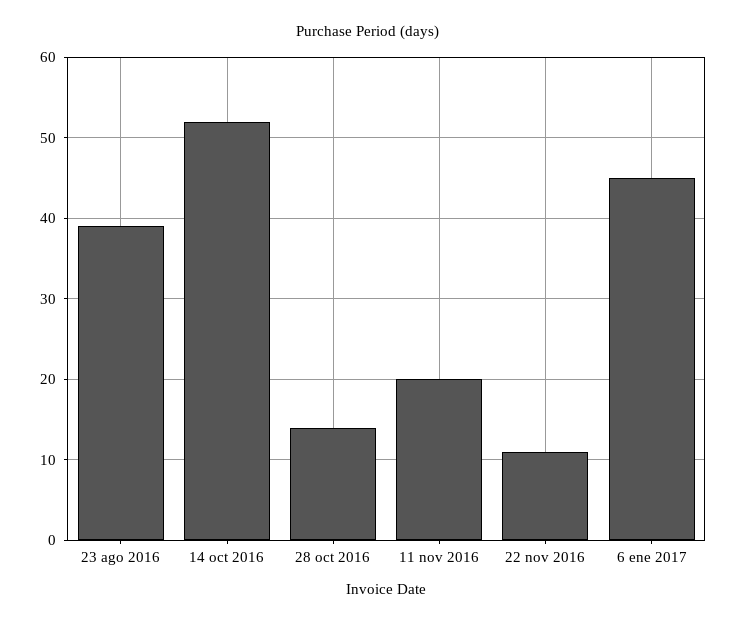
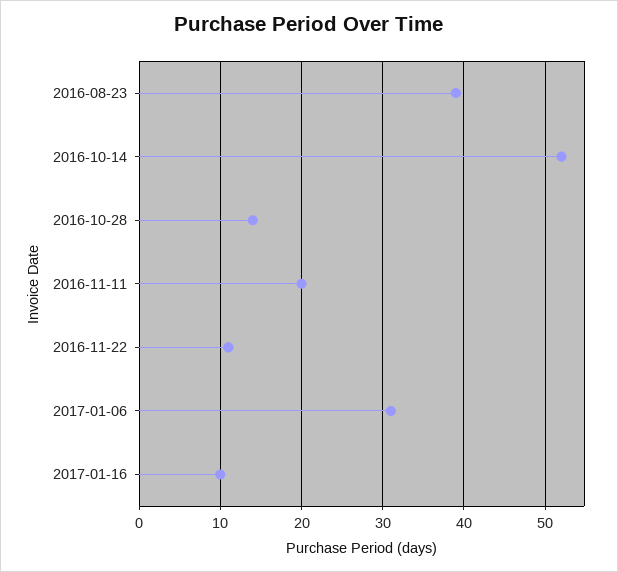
6 ene 2017: 45 -> 31
2017-01-16: none -> 10

